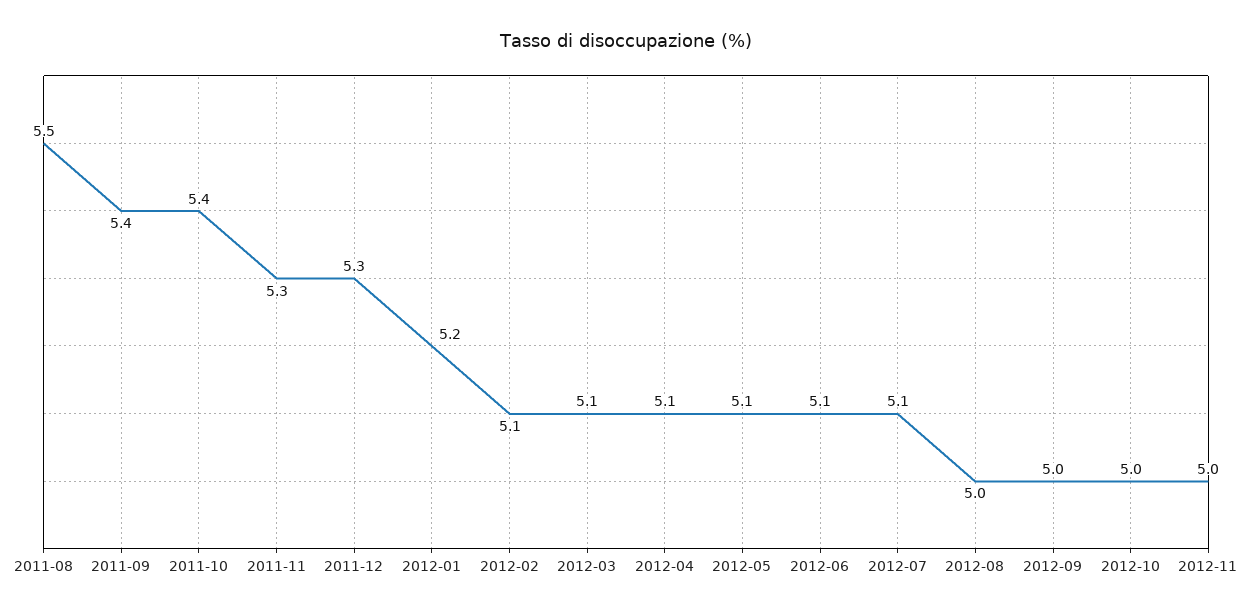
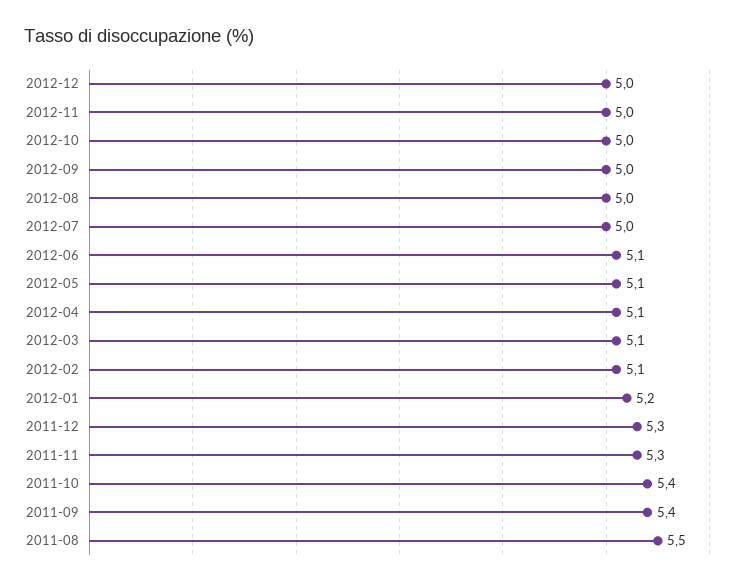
2012-07: 5.1 -> 5
2012-12: none -> 5

